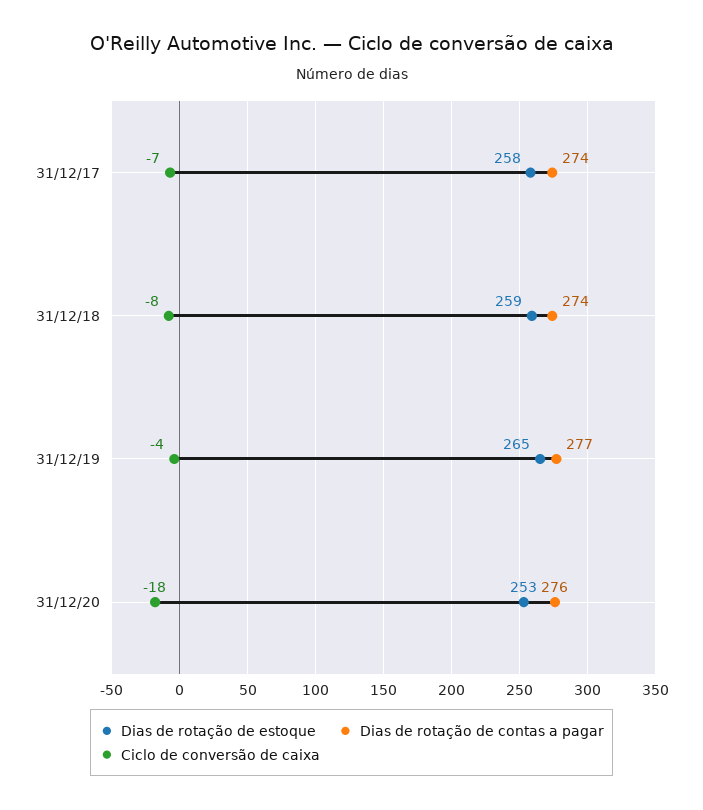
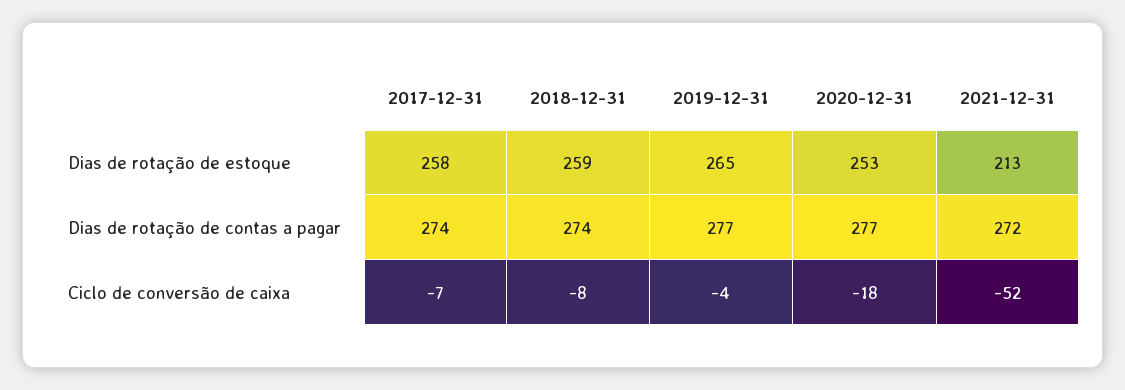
Dias de rotação de contas a pagar, 31/12/20: 276 -> 277
Dias de rotação de estoque, 2021-12-31: none -> 213
Dias de rotação de contas a pagar, 2021-12-31: none -> 272
Ciclo de conversão de caixa, 2021-12-31: none -> -52

